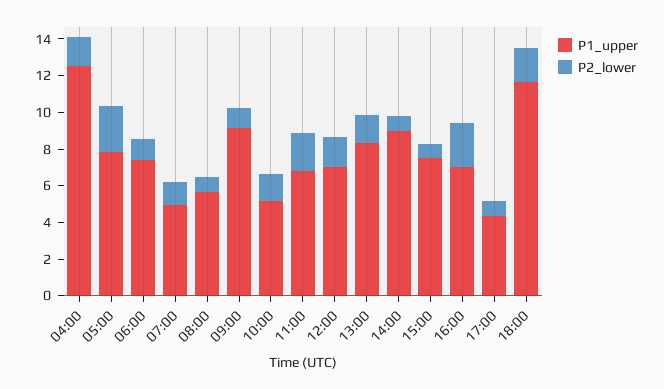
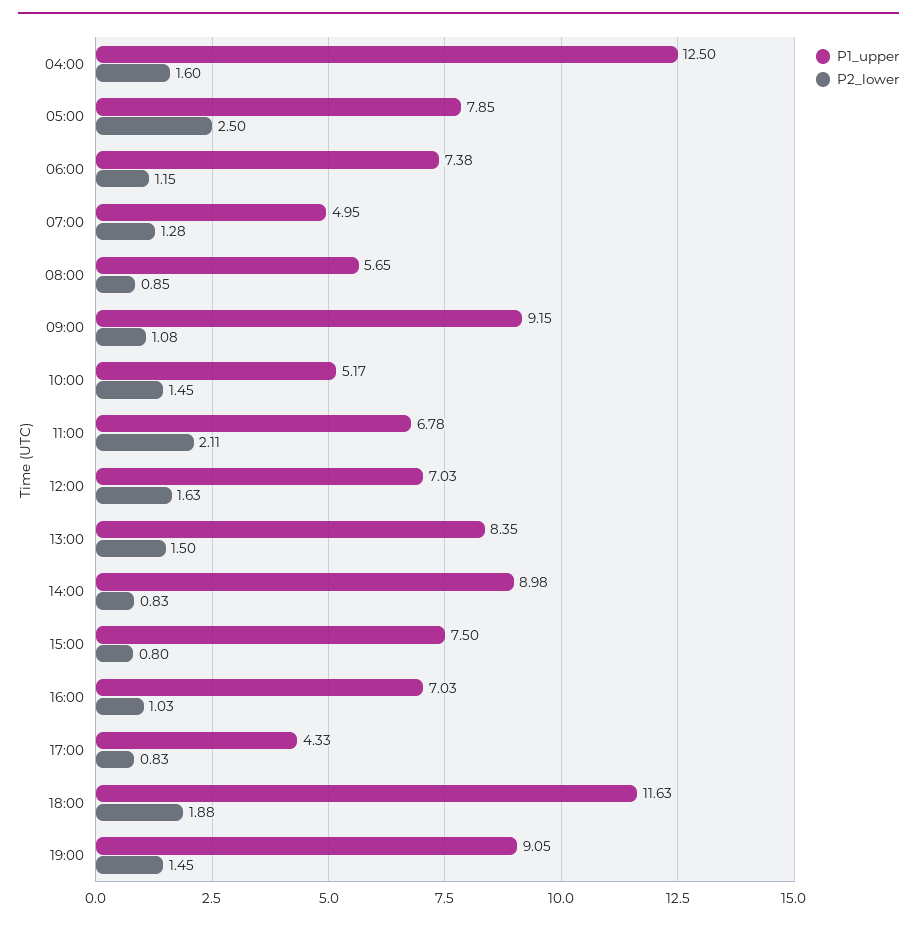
P2_lower, 16:00: 2.5 -> 1.03
P1_upper, 19:00: none -> 9.05
P2_lower, 19:00: none -> 1.45

